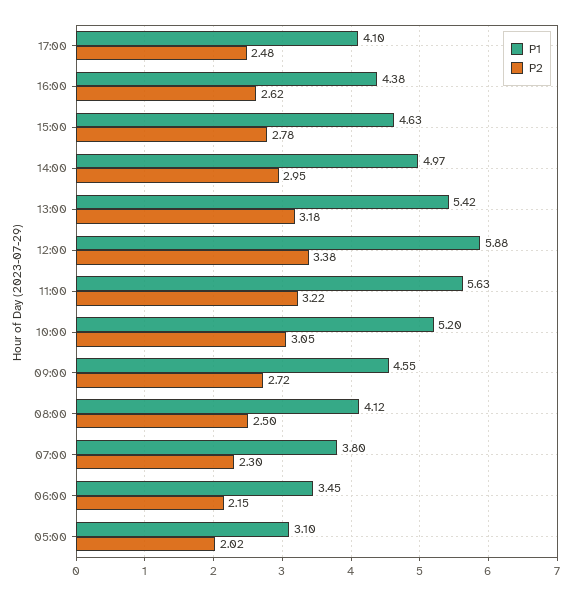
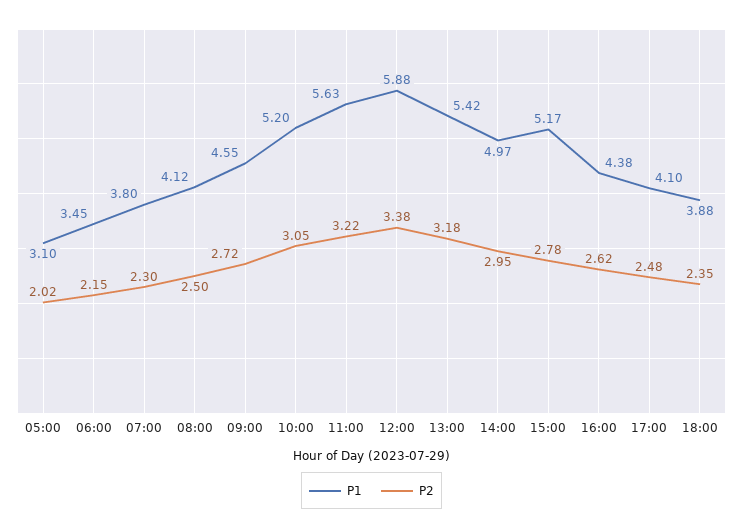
P1, 15:00: 4.63 -> 5.17
P1, 18:00: none -> 3.88
P2, 18:00: none -> 2.35

